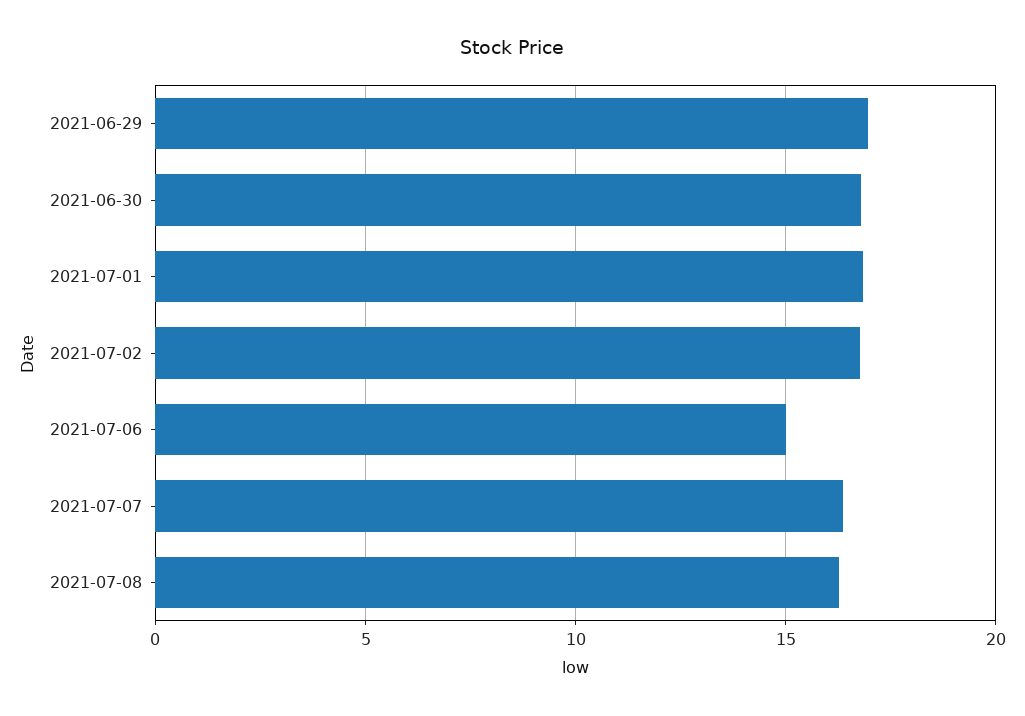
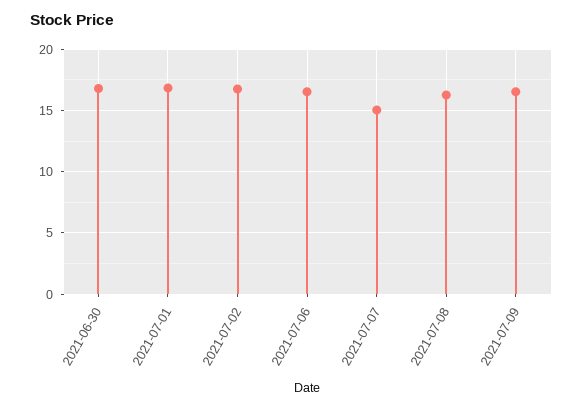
2021-06-29: 17 -> none
2021-07-06: 15 -> 16.5
2021-07-07: 16.5 -> 15
2021-07-09: none -> 16.5

